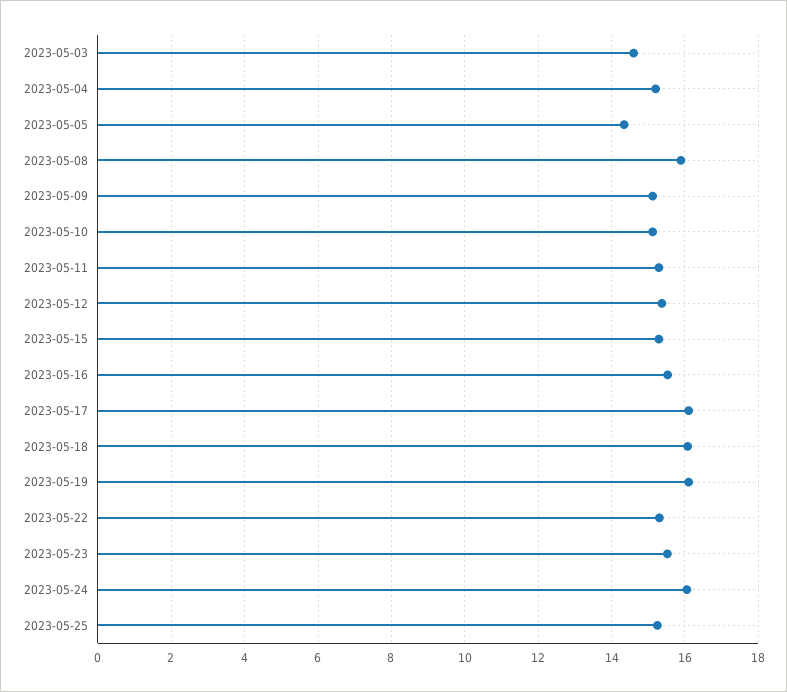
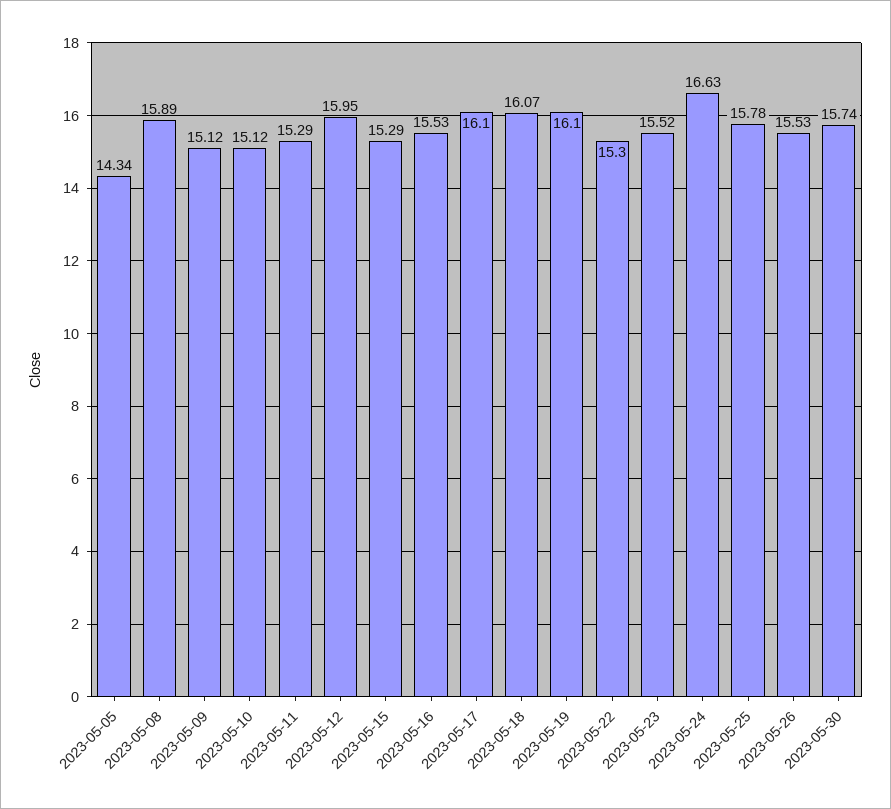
2023-05-03: 14.6 -> none
2023-05-04: 15.2 -> none
2023-05-12: 15.4 -> 15.95
2023-05-24: 16 -> 16.63
2023-05-25: 15.2 -> 15.78
2023-05-26: none -> 15.53
2023-05-30: none -> 15.74

